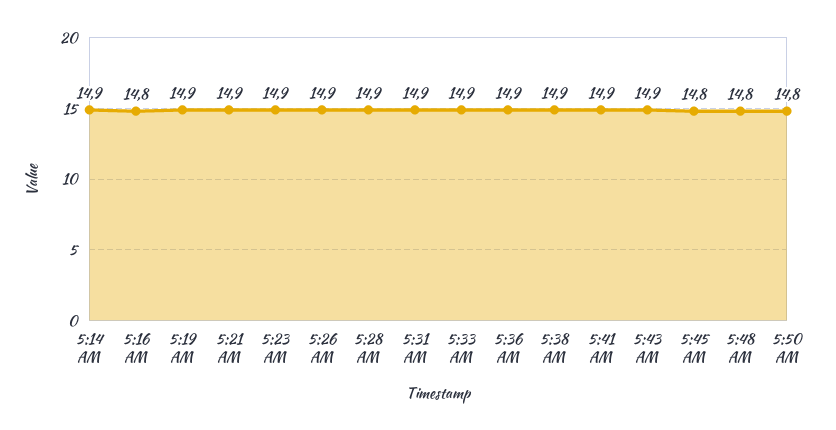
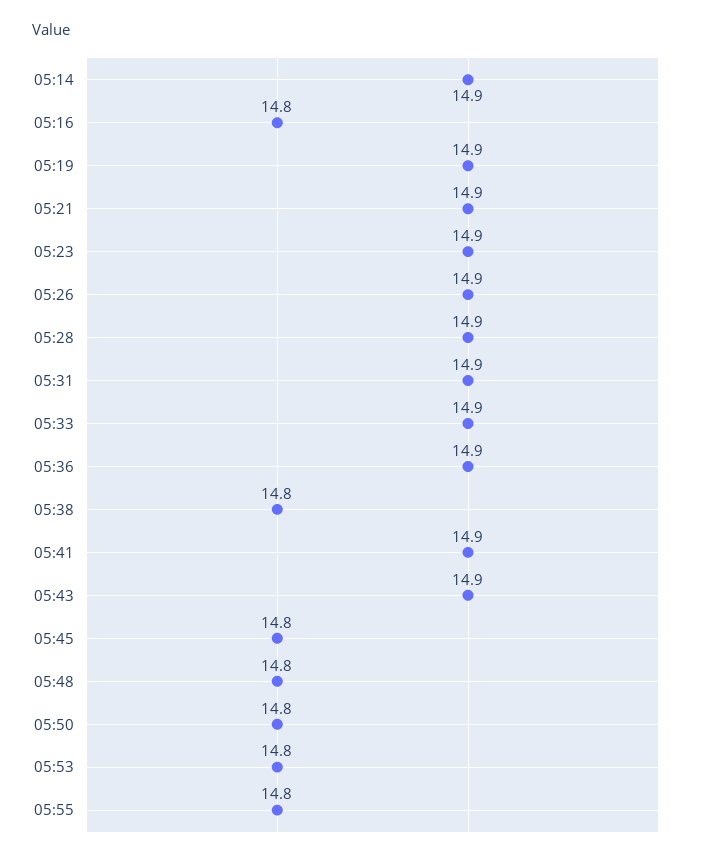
5:38 AM: 14.9 -> 14.8
05:53: none -> 14.8
05:55: none -> 14.8

